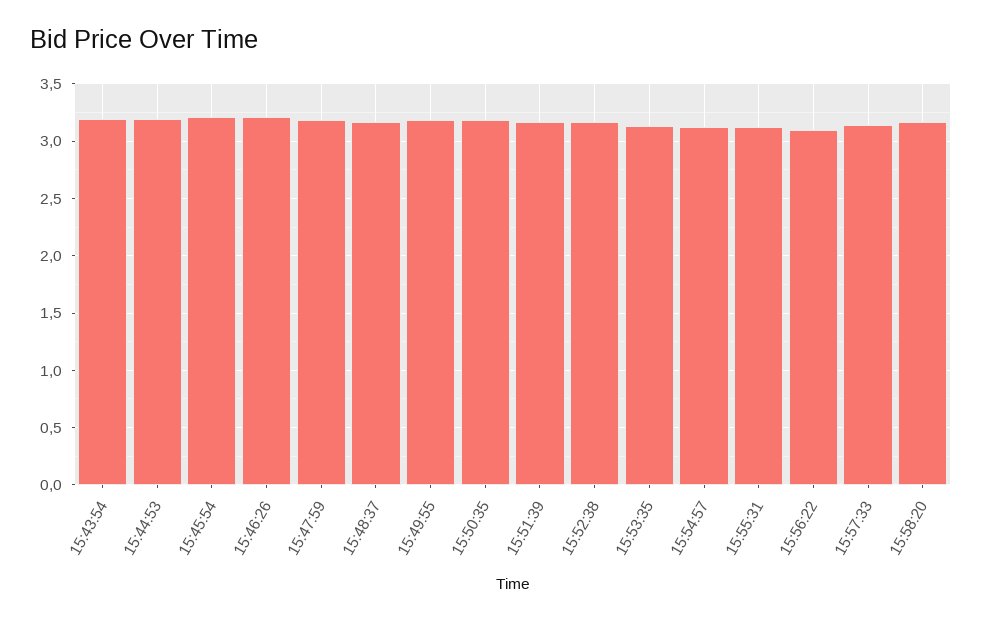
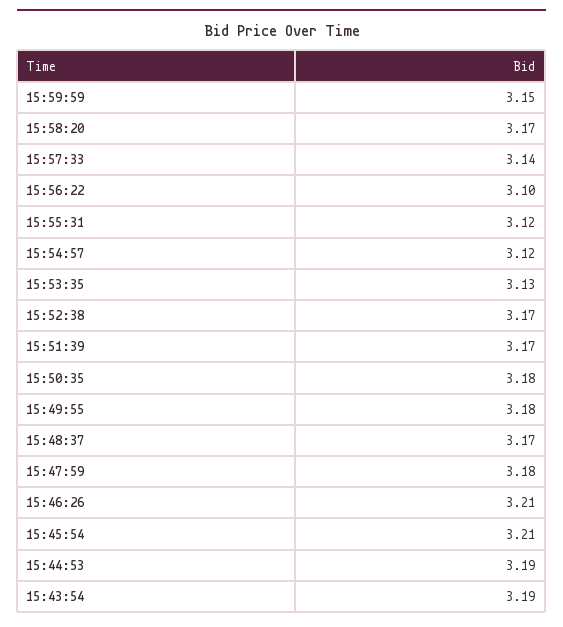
15:59:59: none -> 3.15

